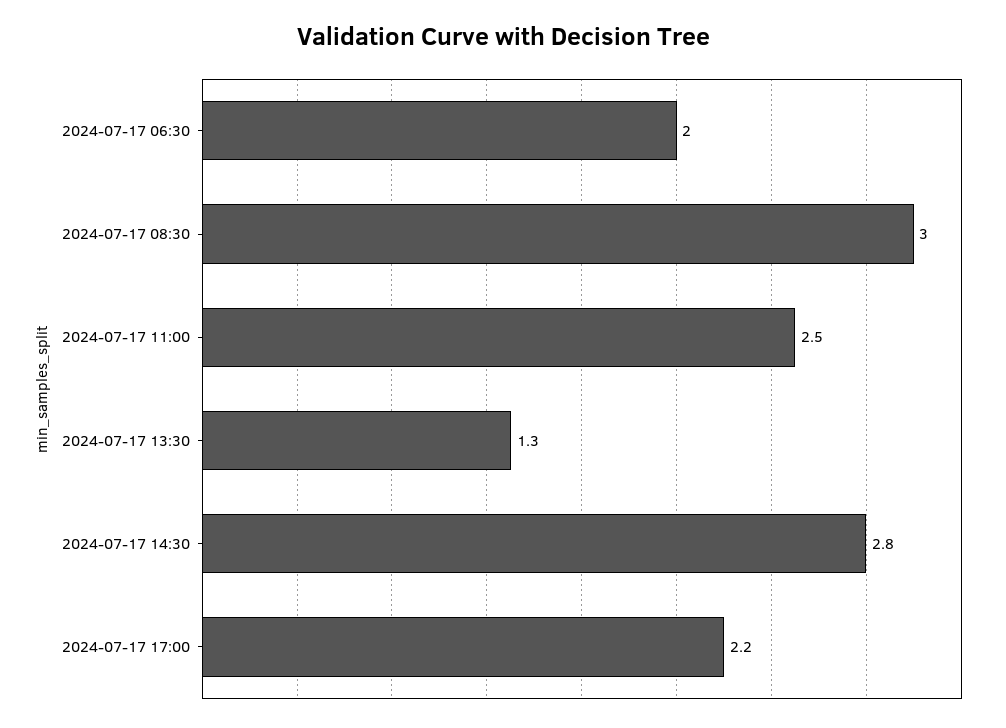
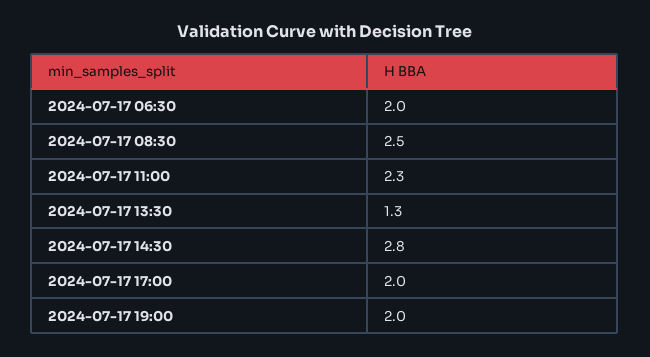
2024-07-17 08:30: 3 -> 2.5
2024-07-17 11:00: 2.5 -> 2.3
2024-07-17 17:00: 2.2 -> 2
2024-07-17 19:00: none -> 2

